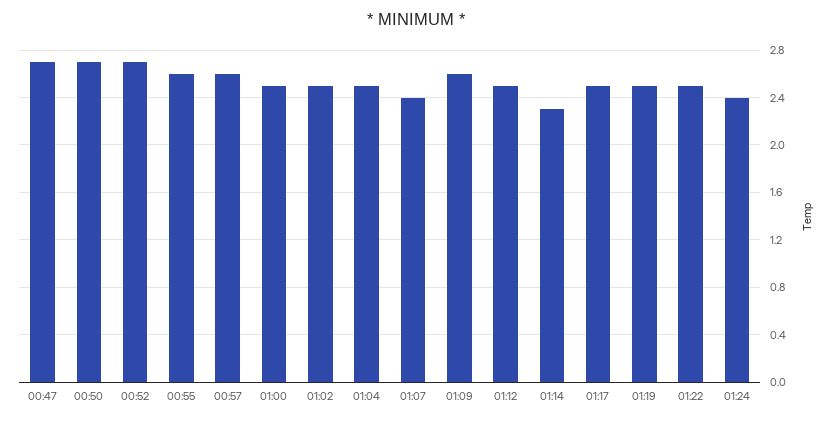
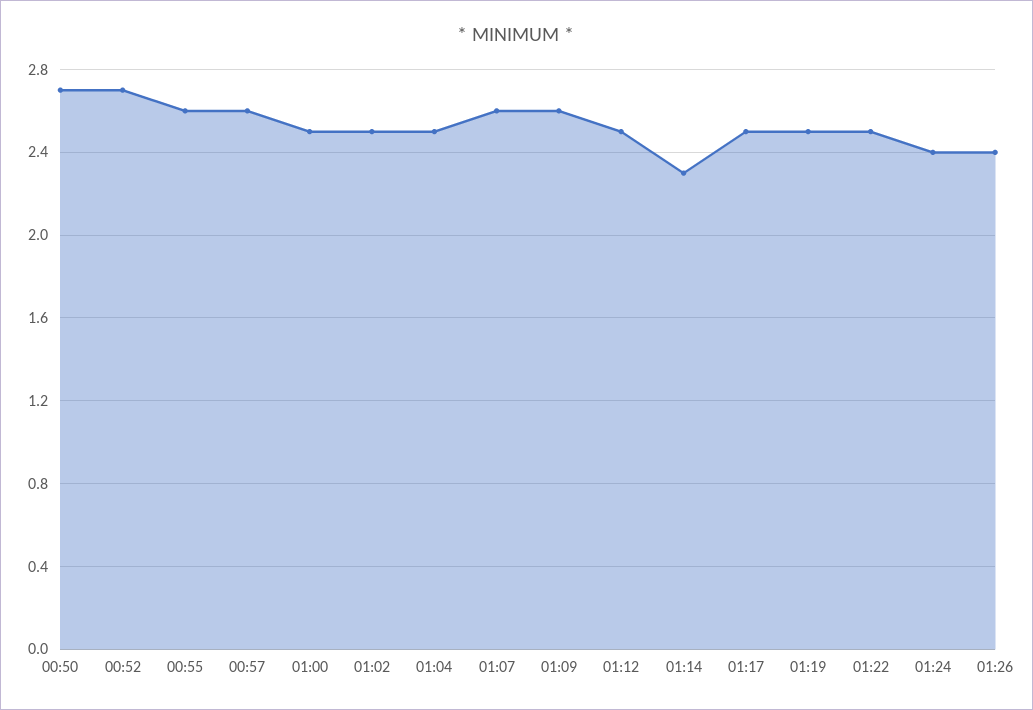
00:47: 2.7 -> none
01:07: 2.4 -> 2.6
01:26: none -> 2.4

